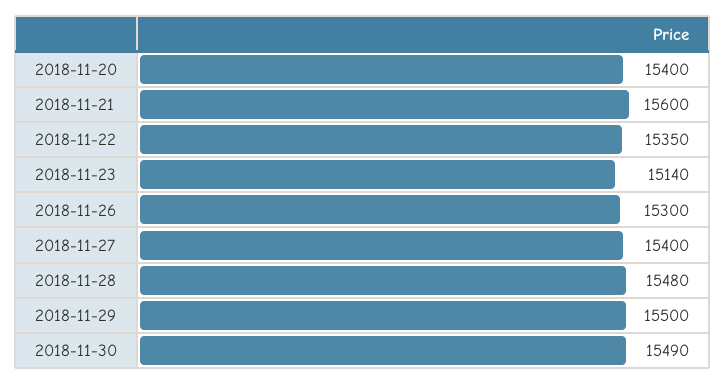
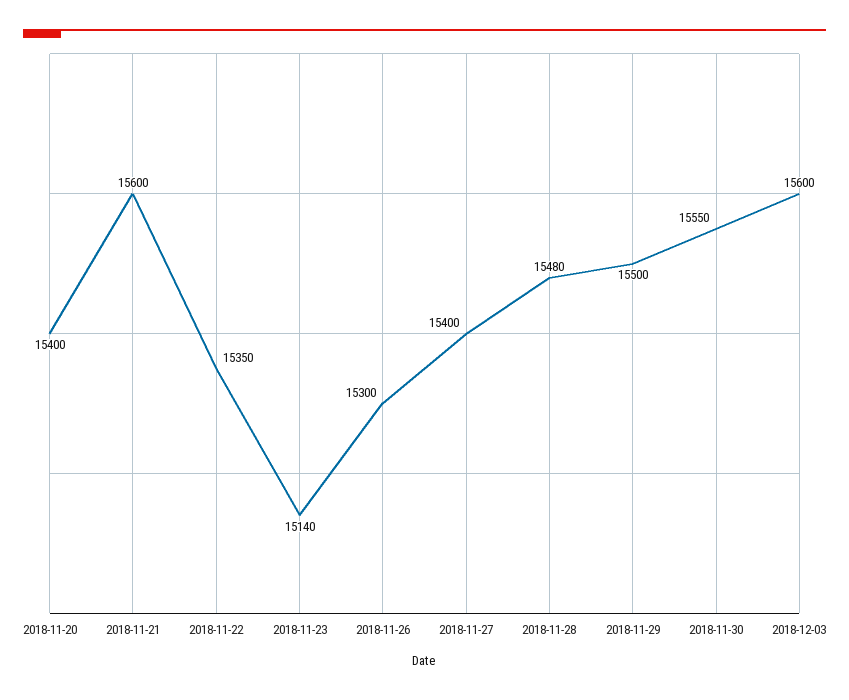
2018-11-30: 15490 -> 15550
2018-12-03: none -> 15600

